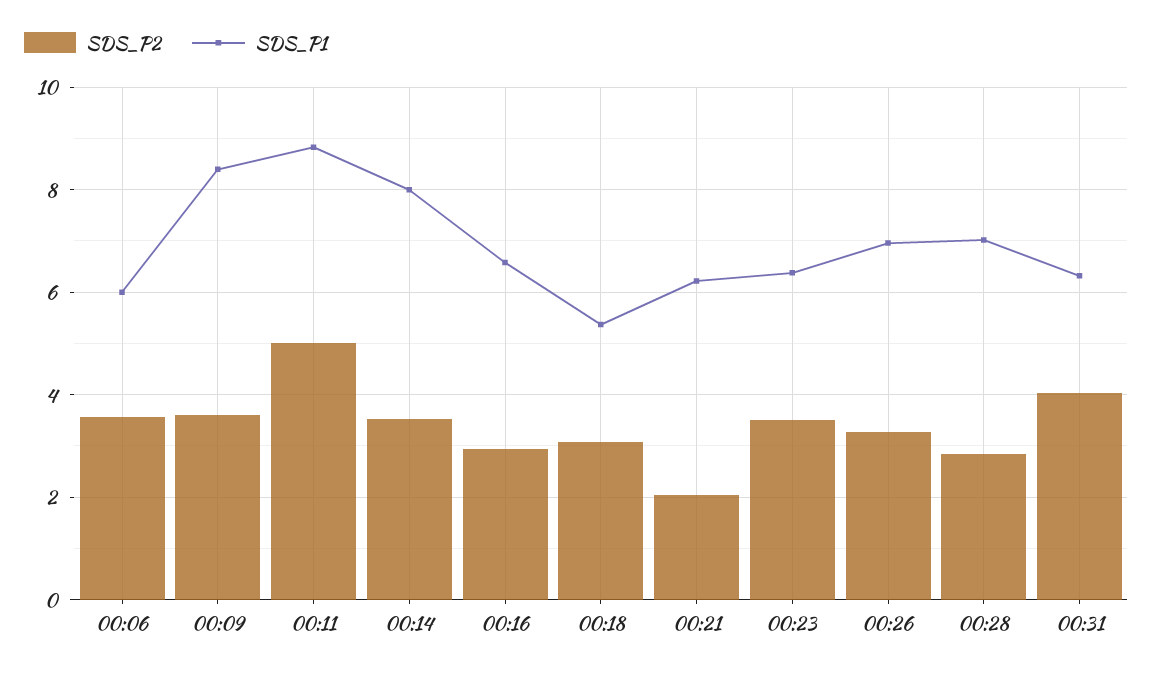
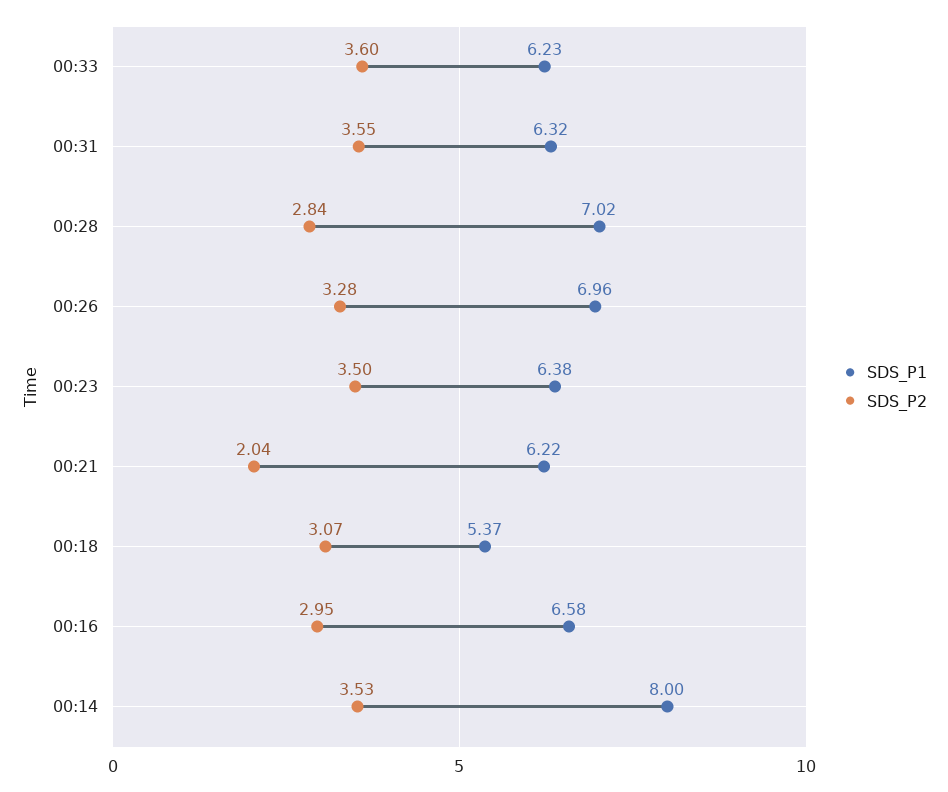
SDS_P2, 00:06: 3.6 -> none
SDS_P1, 00:06: 6 -> none
SDS_P2, 00:09: 3.6 -> none
SDS_P1, 00:09: 8.4 -> none
SDS_P2, 00:11: 5 -> none
SDS_P1, 00:11: 8.8 -> none
SDS_P2, 00:31: 4 -> 3.55
SDS_P1, 00:33: none -> 6.23
SDS_P2, 00:33: none -> 3.6

